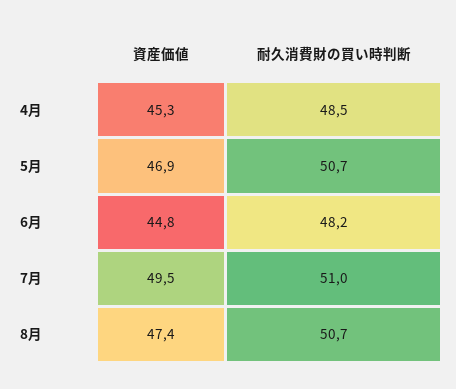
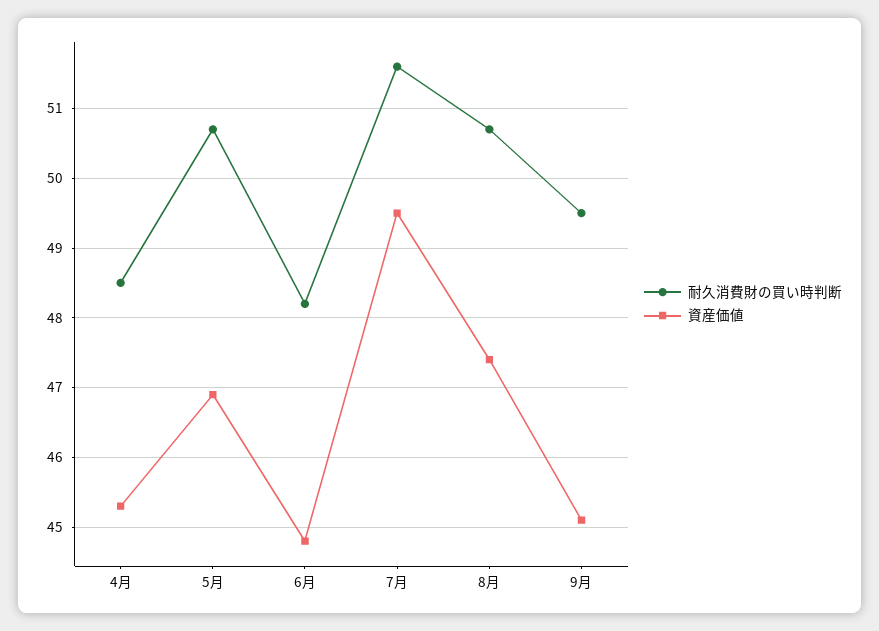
耐久消費財の買い時判断, 7月: 51 -> 51.6
耐久消費財の買い時判断, 9月: none -> 49.5
資産価値, 9月: none -> 45.1

